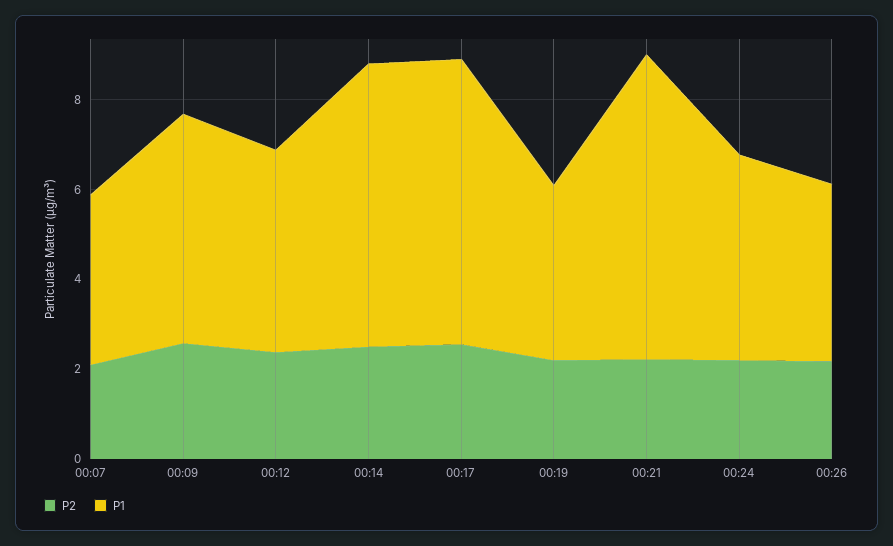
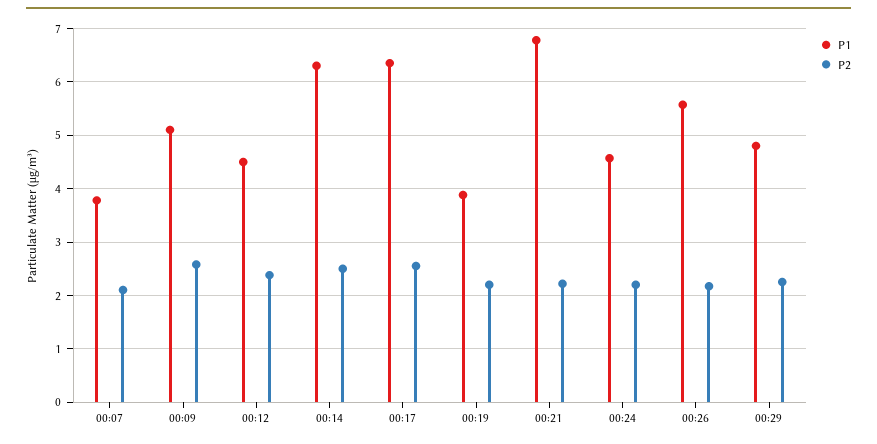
P1, 00:26: 4 -> 5.6
P1, 00:29: none -> 4.8
P2, 00:29: none -> 2.2

